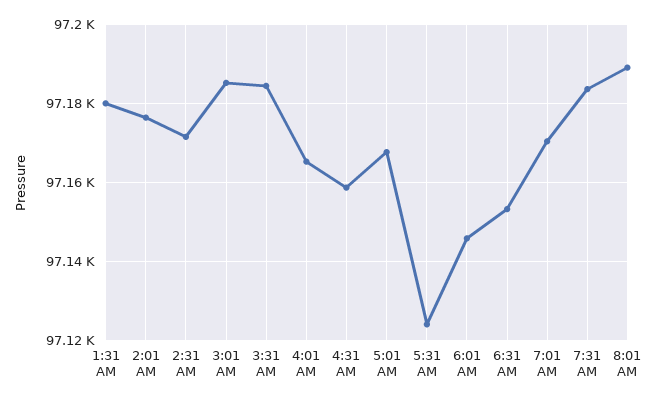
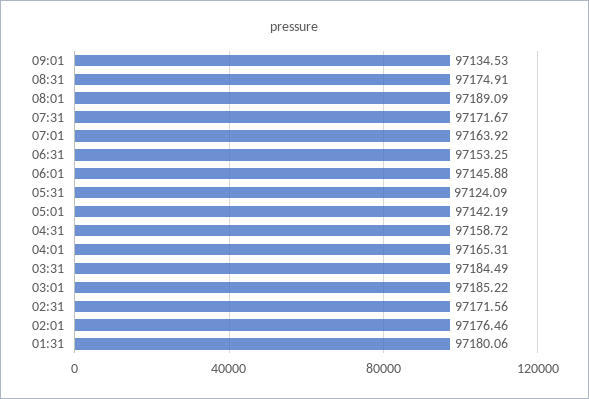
5:01 AM: 97168 -> 97142.19
7:01 AM: 97170 -> 97163.92
7:31 AM: 97184 -> 97171.67
09:01: none -> 97134.53
08:31: none -> 97174.91

